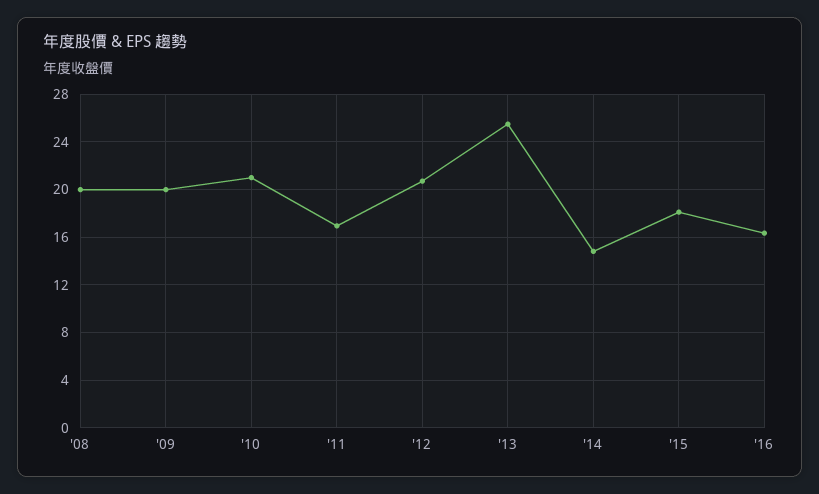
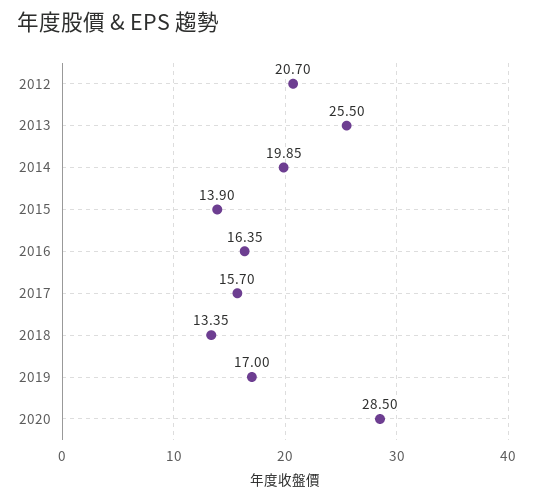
'08: 20 -> none
'09: 20 -> none
'10: 21 -> none
'11: 17 -> none
'14: 15 -> 19.85
'15: 18 -> 13.9
2017: none -> 15.7
2018: none -> 13.35
2019: none -> 17
2020: none -> 28.5

